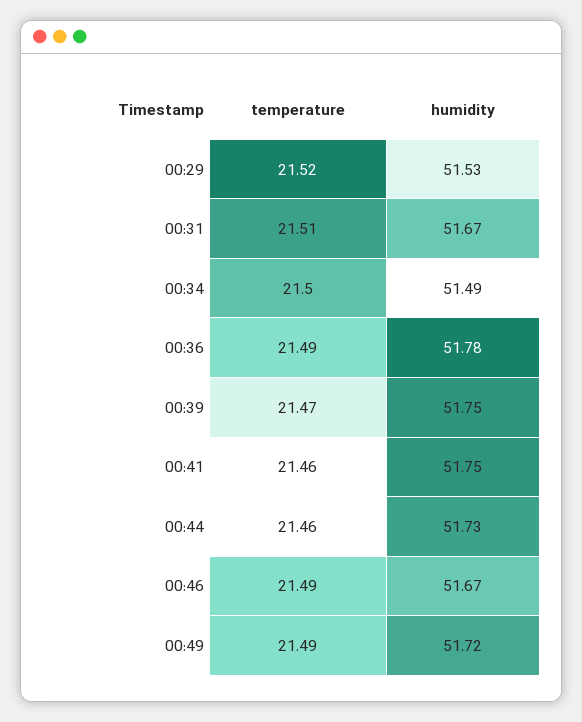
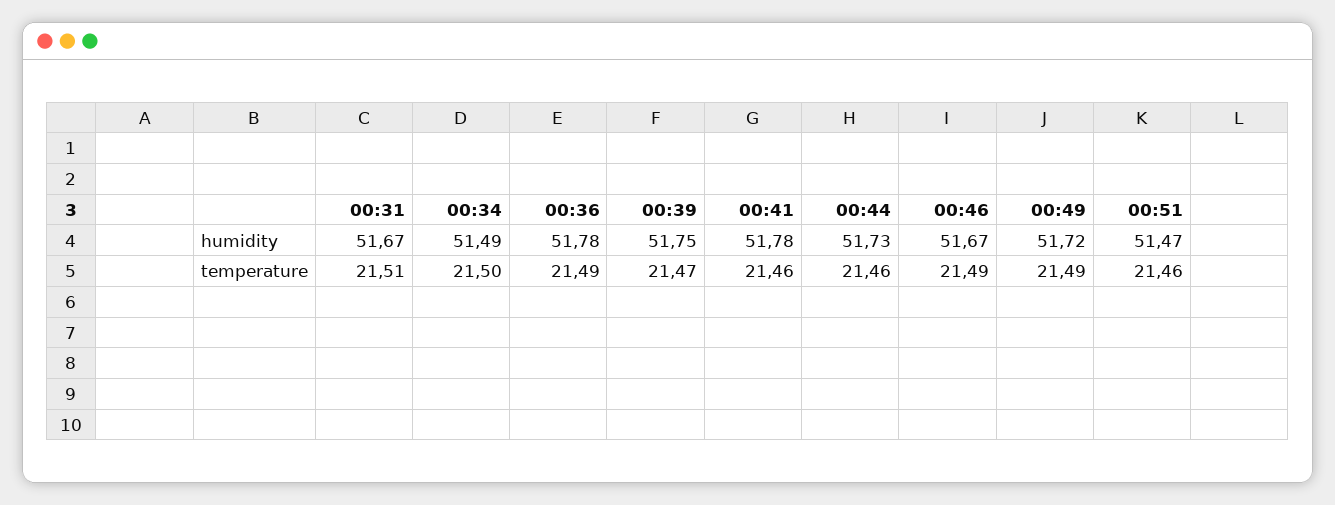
temperature, 00:29: 21.52 -> none
humidity, 00:29: 51.53 -> none
humidity, 00:41: 51.75 -> 51.78
humidity, 00:51: none -> 51.47
temperature, 00:51: none -> 21.46

